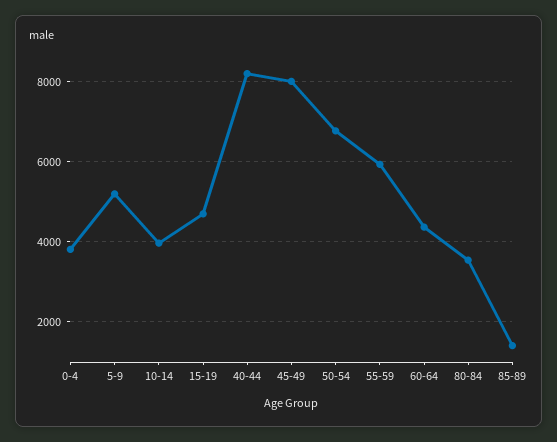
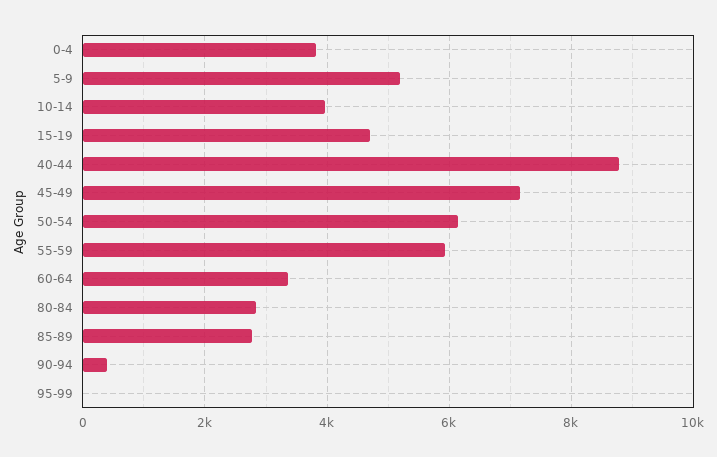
40-44: 8200 -> 8800
45-49: 8000 -> 7200
50-54: 6800 -> 6200
60-64: 4400 -> 3400
80-84: 3600 -> 2800
85-89: 1400 -> 2800
90-94: none -> 400
95-99: none -> 0

